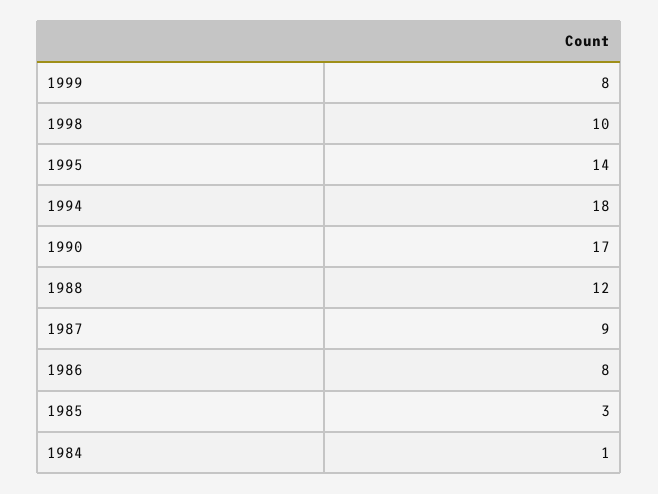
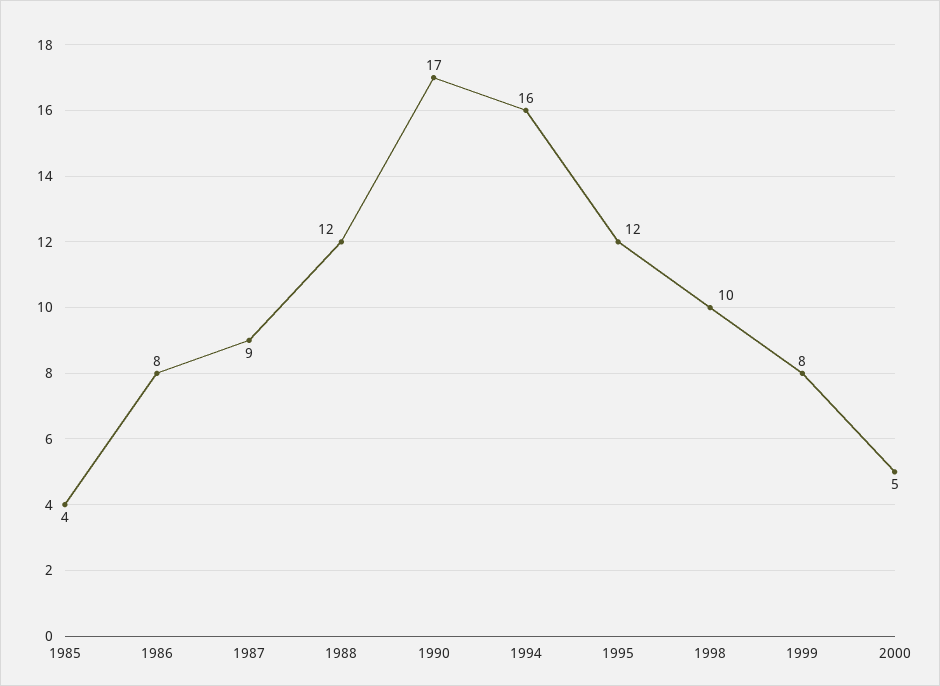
1995: 14 -> 12
1994: 18 -> 16
1985: 3 -> 4
1984: 1 -> none
2000: none -> 5

